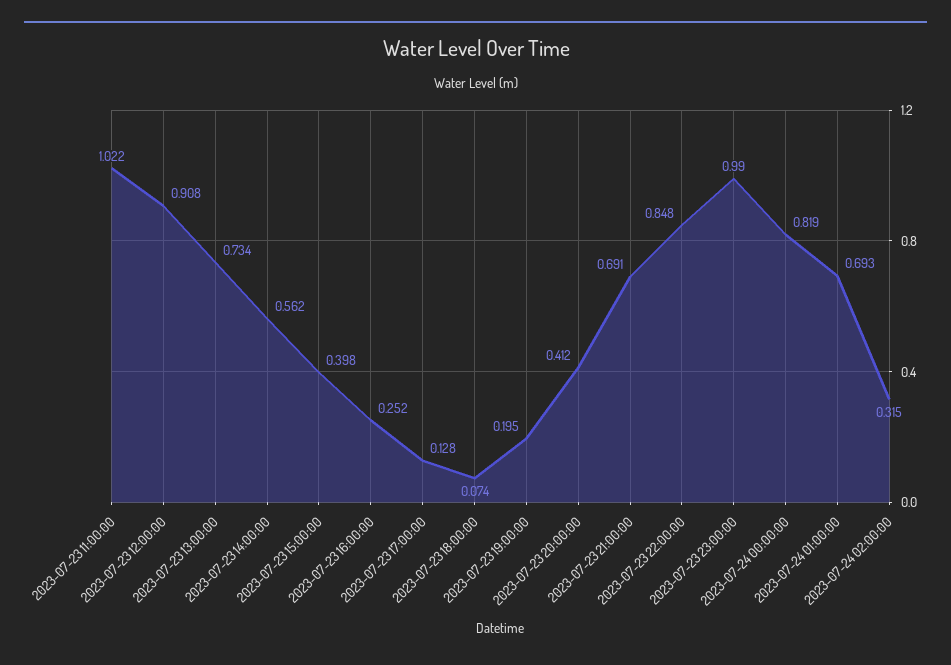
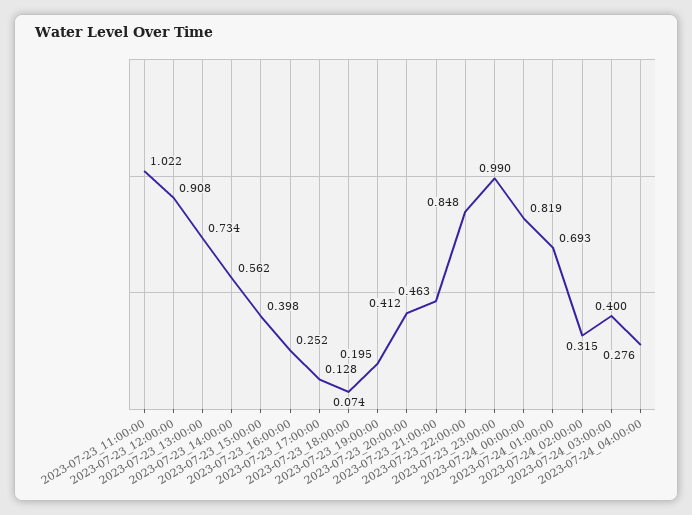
2023-07-23 21:00:00: 0.691 -> 0.463
2023-07-24_03:00:00: none -> 0.4
2023-07-24_04:00:00: none -> 0.276

